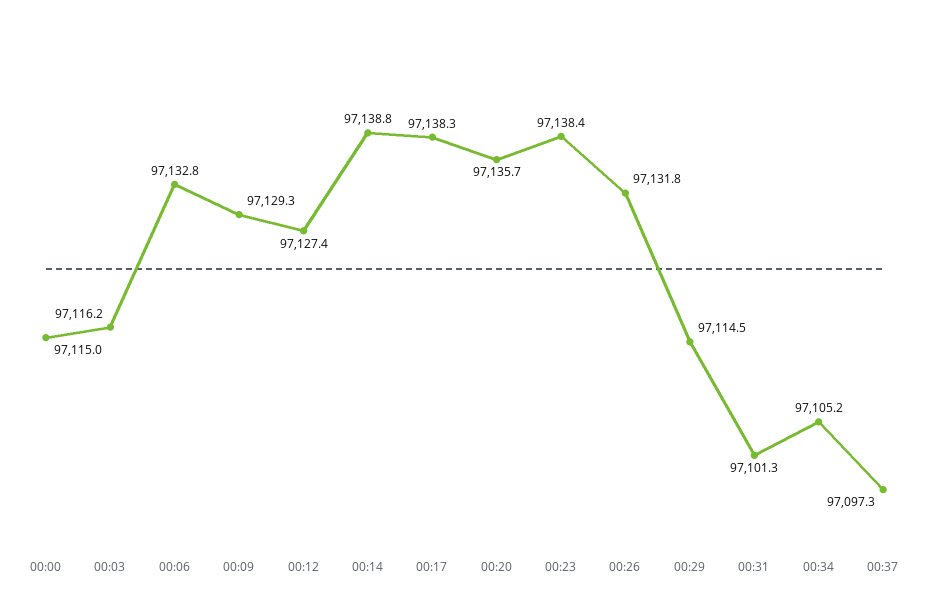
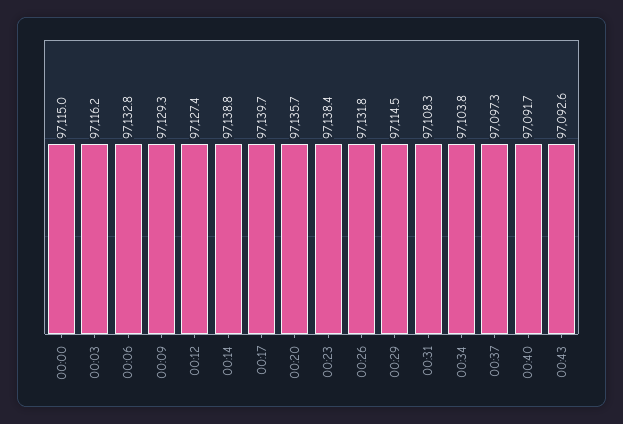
00:17: 97138.3 -> 97139.7
00:31: 97101.3 -> 97108.3
00:34: 97105.2 -> 97103.8
00:40: none -> 97091.7
00:43: none -> 97092.6

